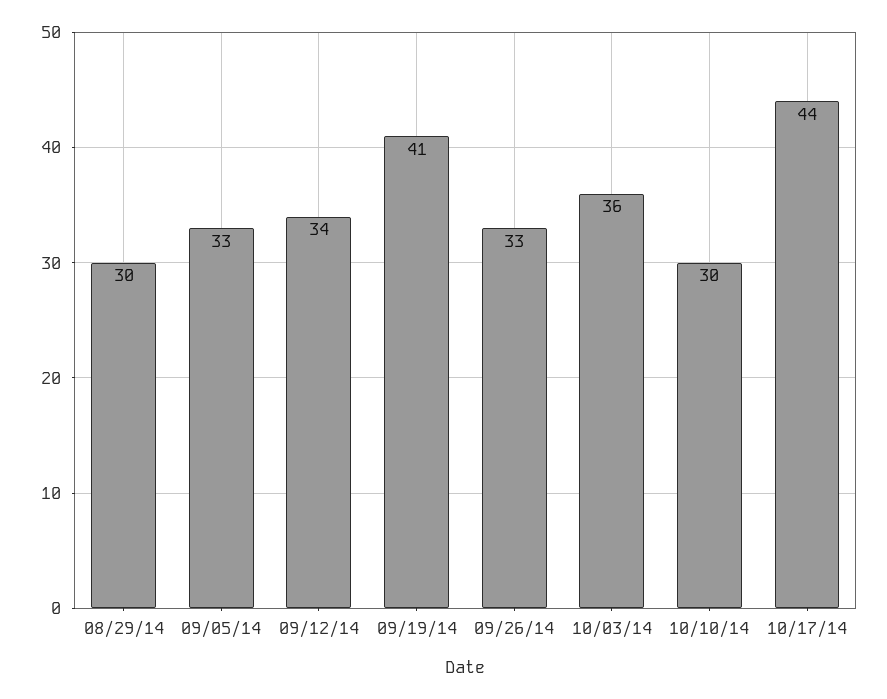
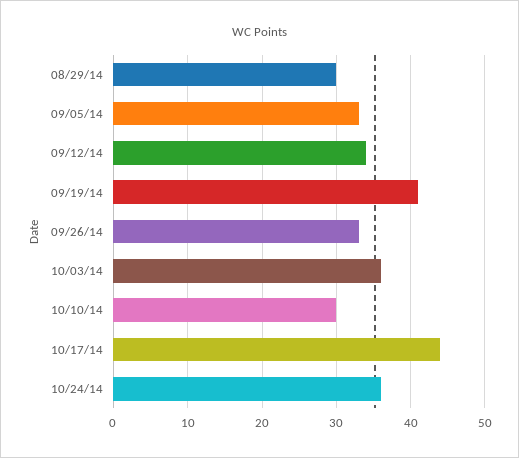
10/24/14: none -> 36

